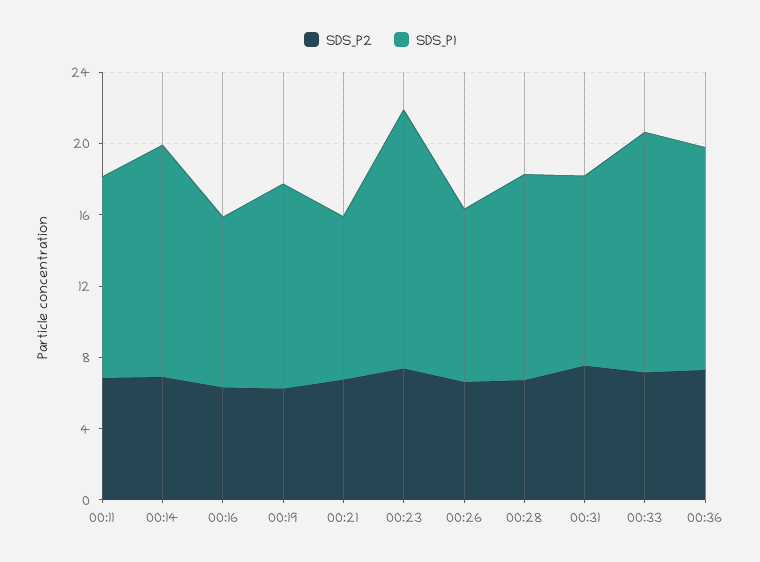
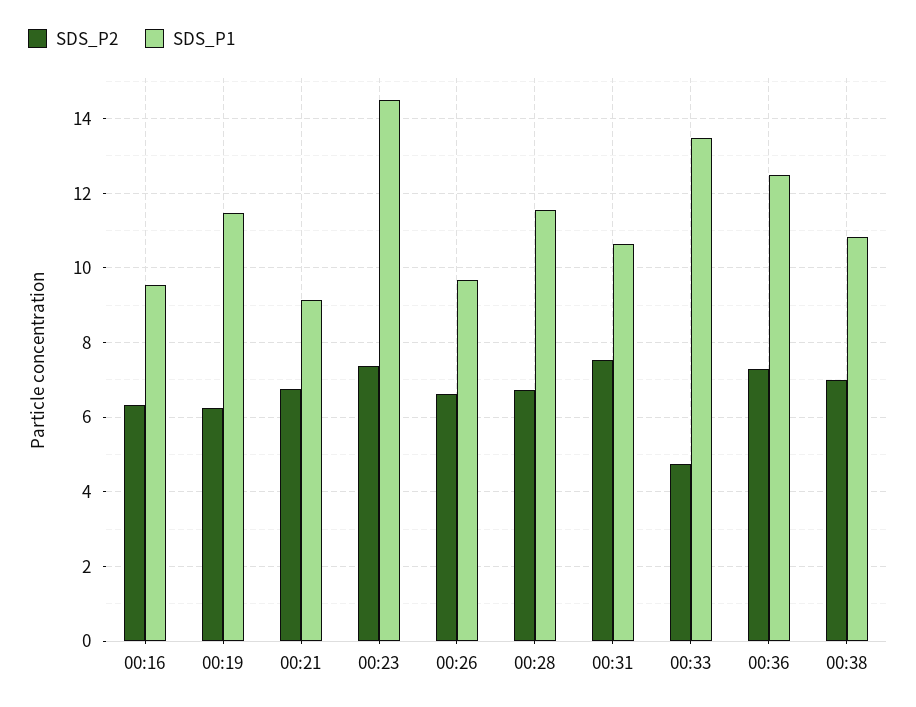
SDS_P2, 00:11: 7 -> none
SDS_P1, 00:11: 11 -> none
SDS_P2, 00:14: 7 -> none
SDS_P1, 00:14: 13 -> none
SDS_P2, 00:33: 7 -> 4.8
SDS_P2, 00:38: none -> 7
SDS_P1, 00:38: none -> 10.8

